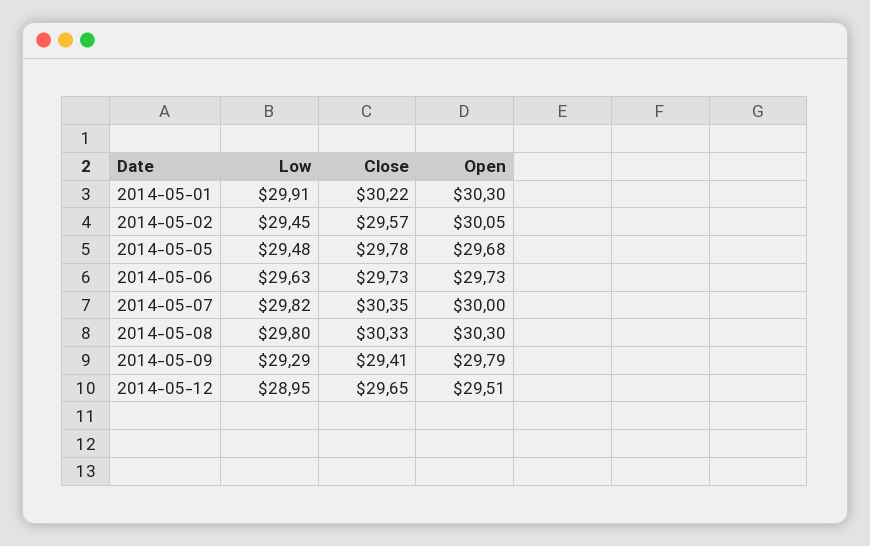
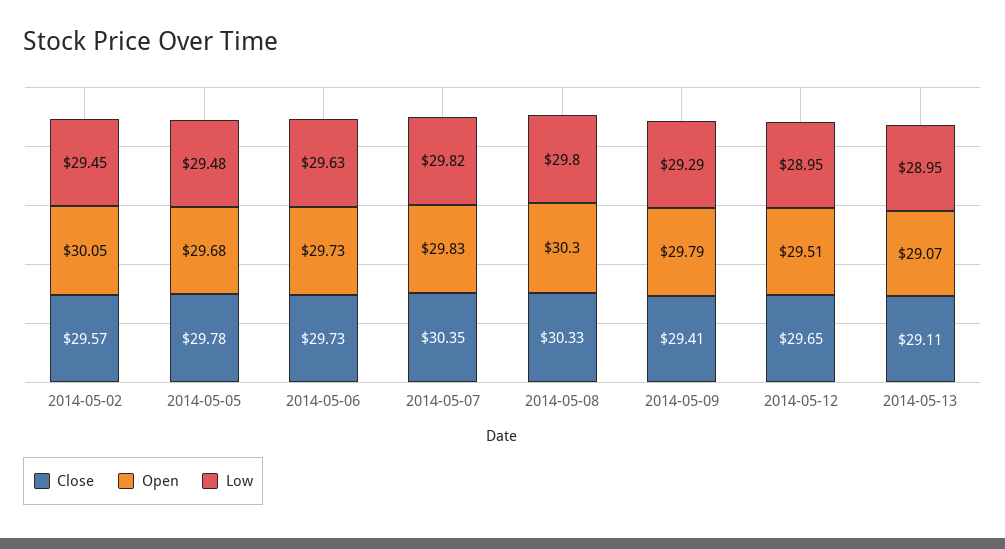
Low, 2014-05-01: 29.91 -> none
Close, 2014-05-01: 30.22 -> none
Open, 2014-05-01: 30.3 -> none
Open, 2014-05-07: 30 -> 29.83
Close, 2014-05-13: none -> 29.11
Open, 2014-05-13: none -> 29.07
Low, 2014-05-13: none -> 28.95

